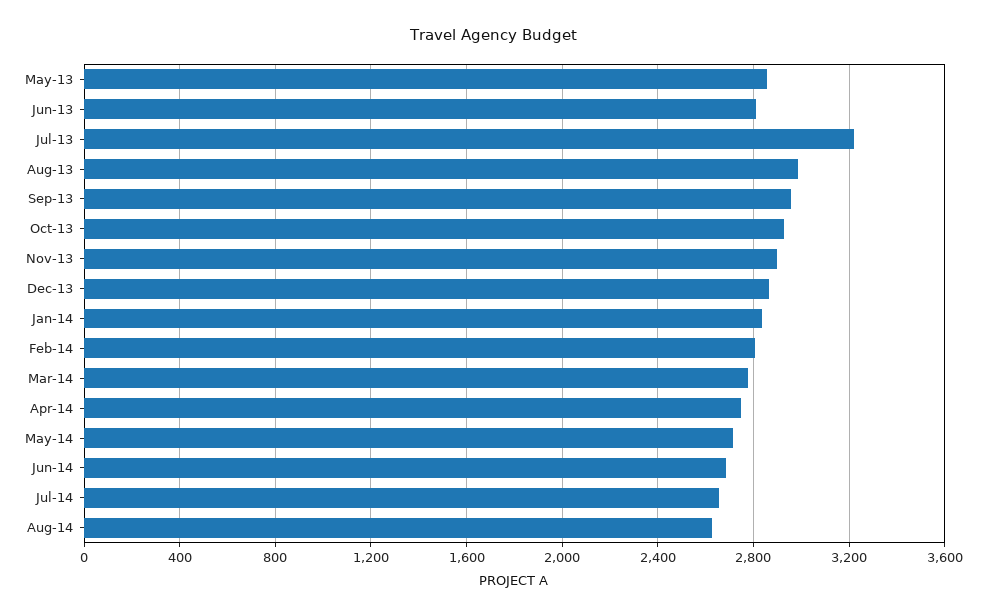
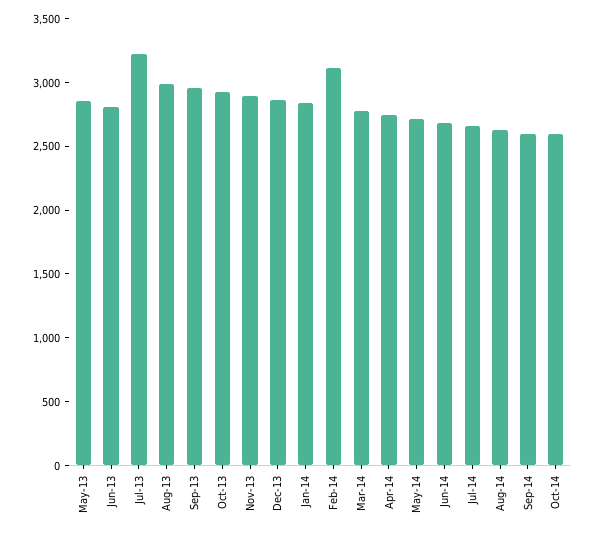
Feb-14: 2800 -> 3100
Sep-14: none -> 2600
Oct-14: none -> 2600

